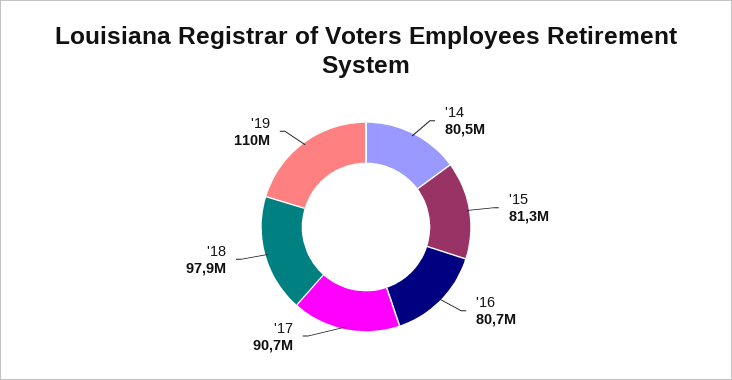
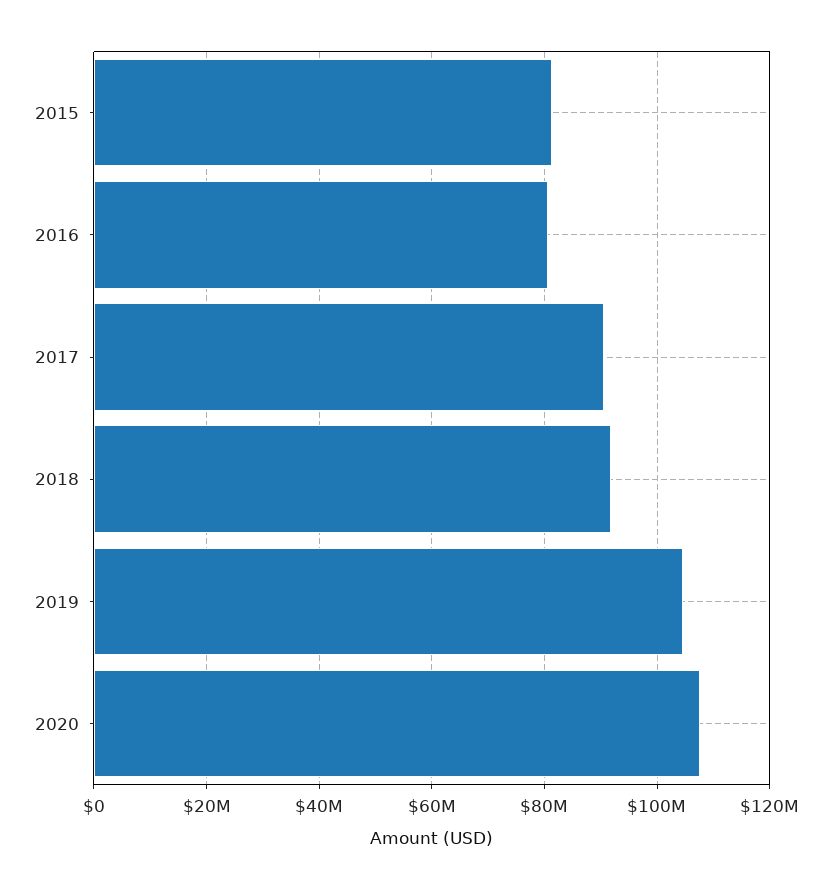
'14: 80500000 -> none
'18: 97900000 -> 92000000
'19: 110000000 -> 104000000
2020: none -> 108000000

